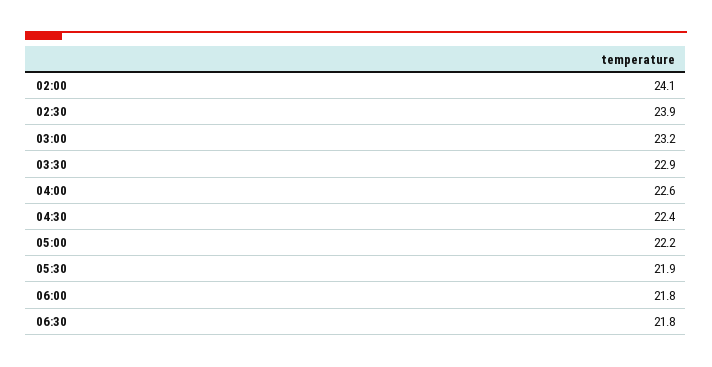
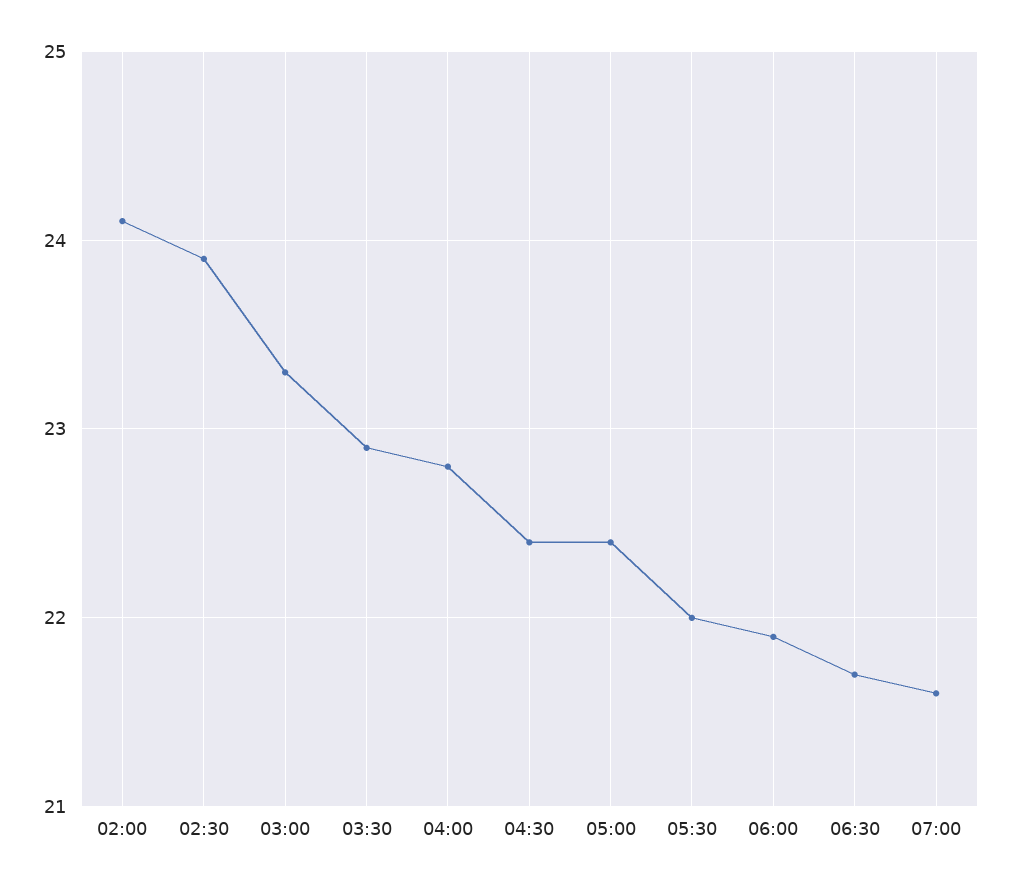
03:00: 23.2 -> 23.3
04:00: 22.6 -> 22.8
05:00: 22.2 -> 22.4
05:30: 21.9 -> 22
06:00: 21.8 -> 21.9
06:30: 21.8 -> 21.7
07:00: none -> 21.6

